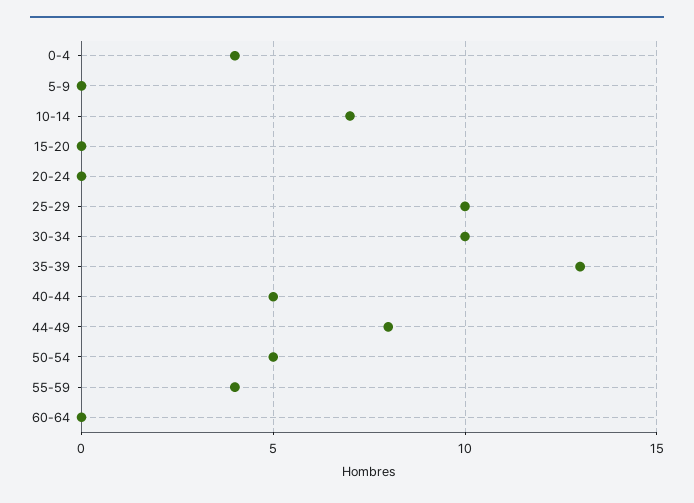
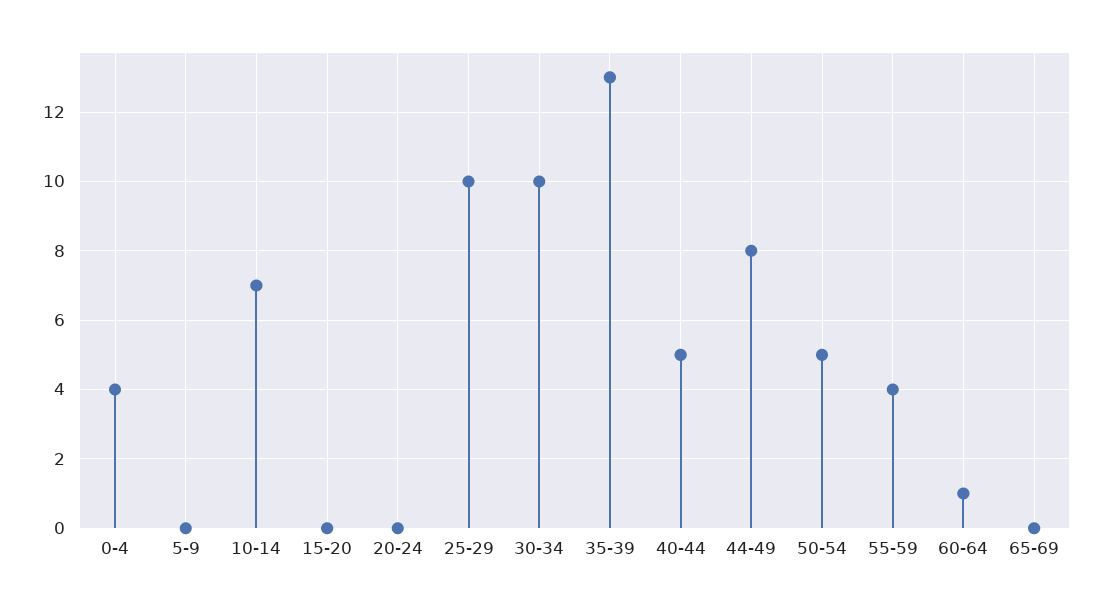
60-64: 0 -> 1
65-69: none -> 0

